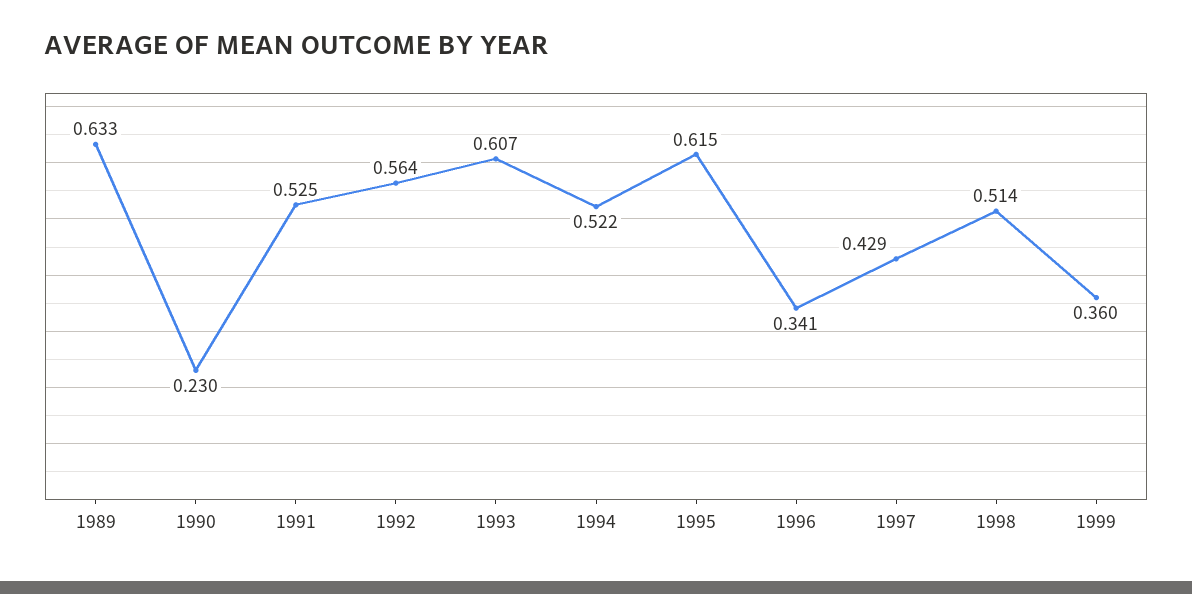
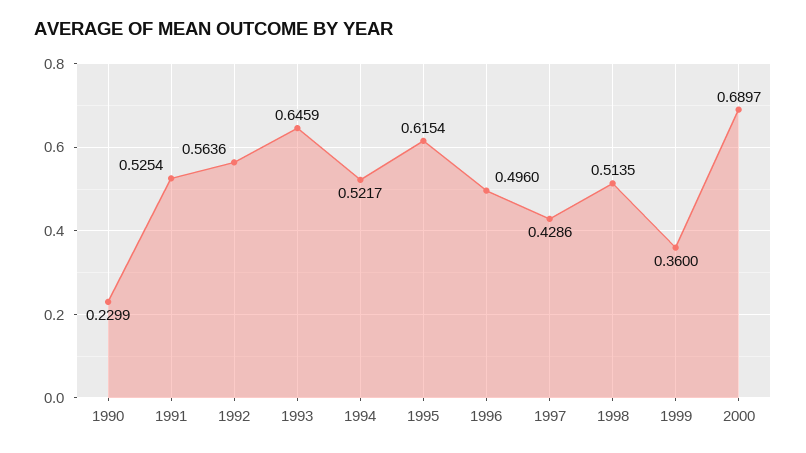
1989: 0.633 -> none
1993: 0.607 -> 0.6459
1996: 0.341 -> 0.496
2000: none -> 0.6897

